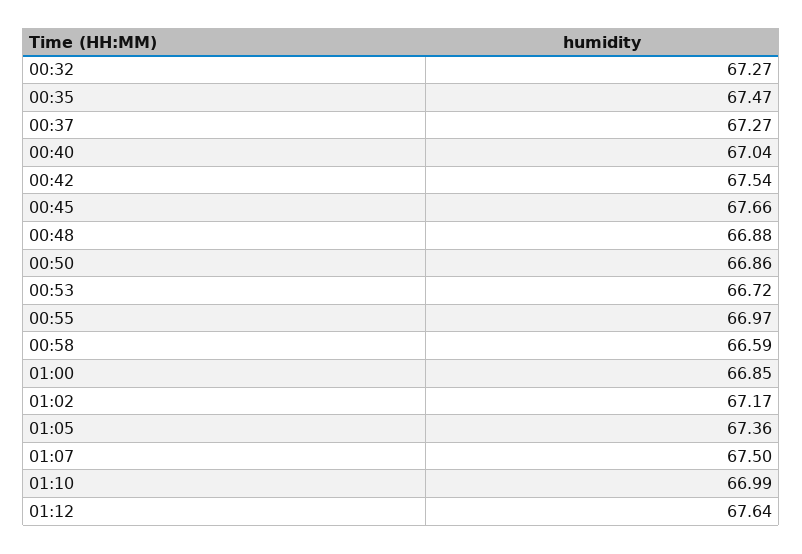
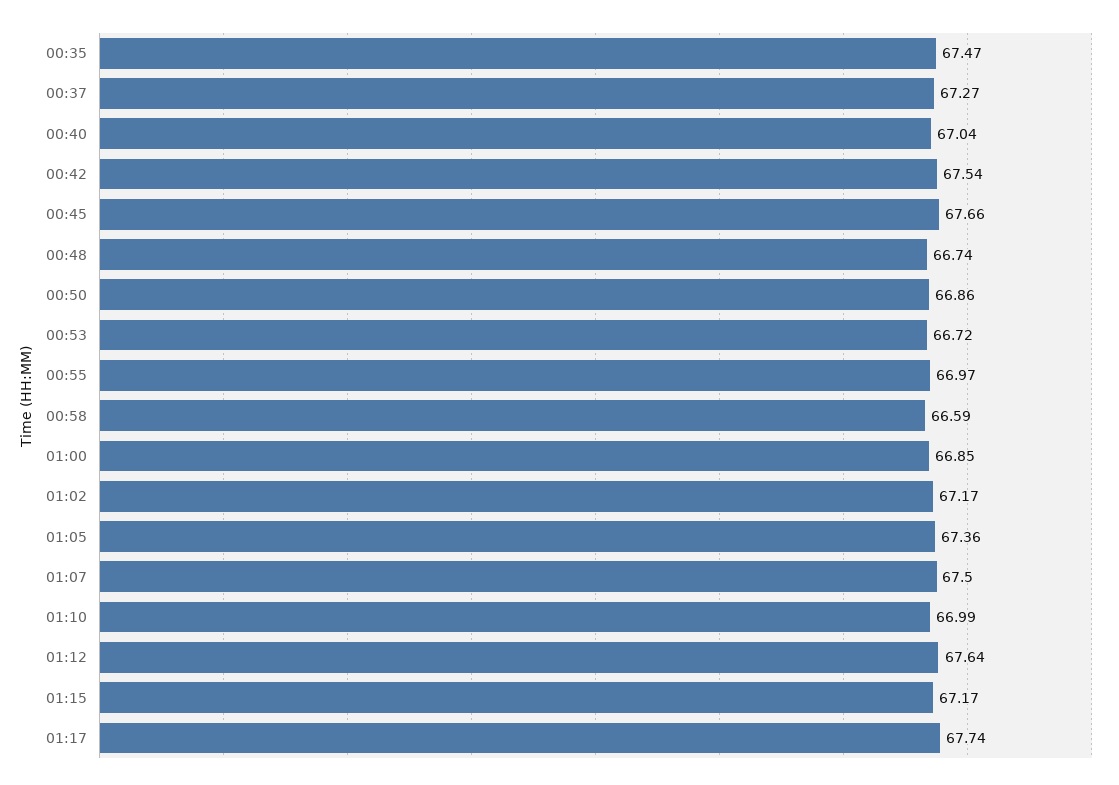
00:32: 67.27 -> none
00:48: 66.88 -> 66.74
01:15: none -> 67.17
01:17: none -> 67.74

